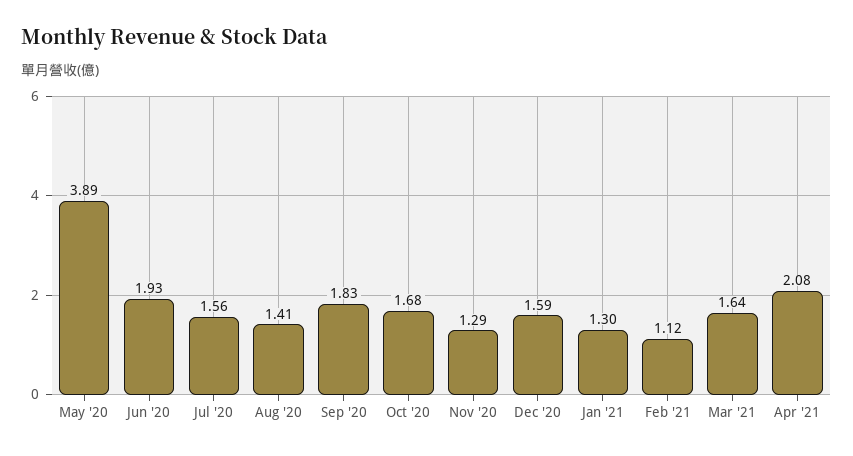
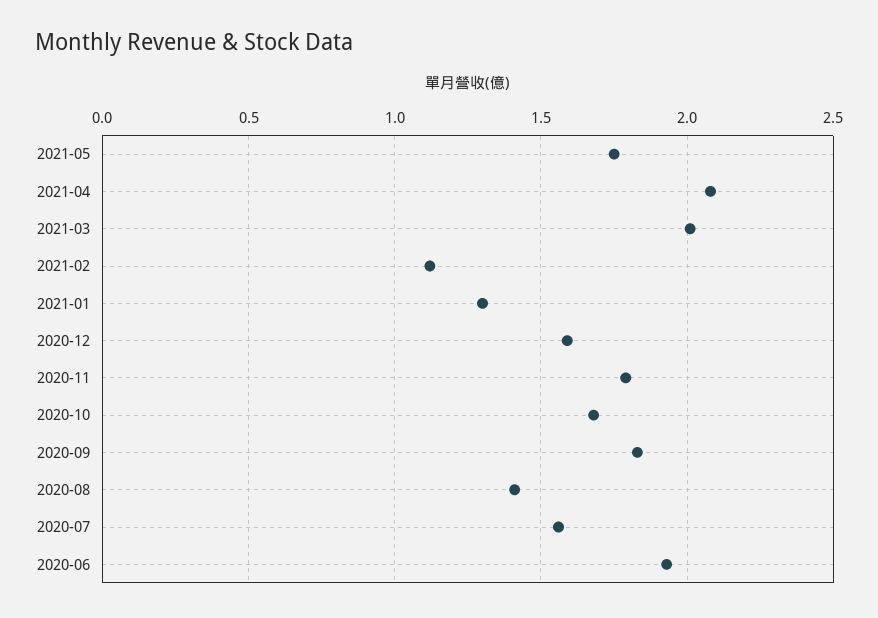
May '20: 3.89 -> none
Nov '20: 1.29 -> 1.8
Mar '21: 1.64 -> 2
2021-05: none -> 1.75

